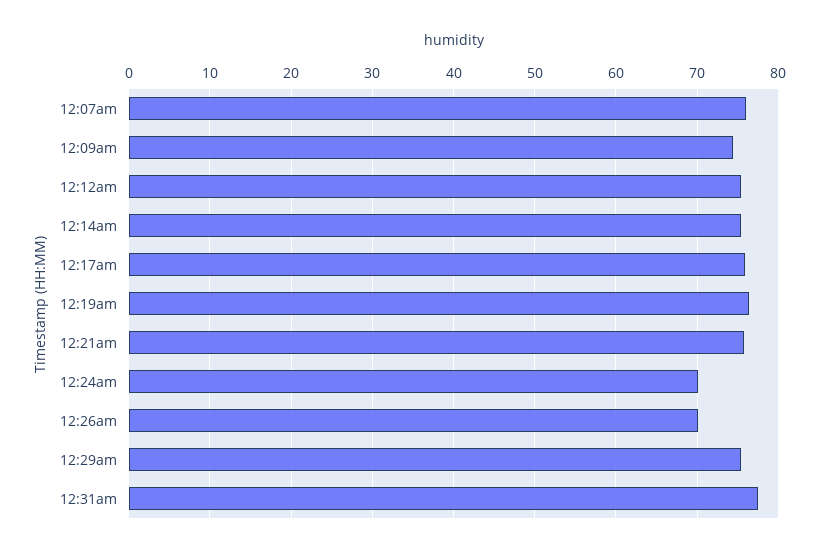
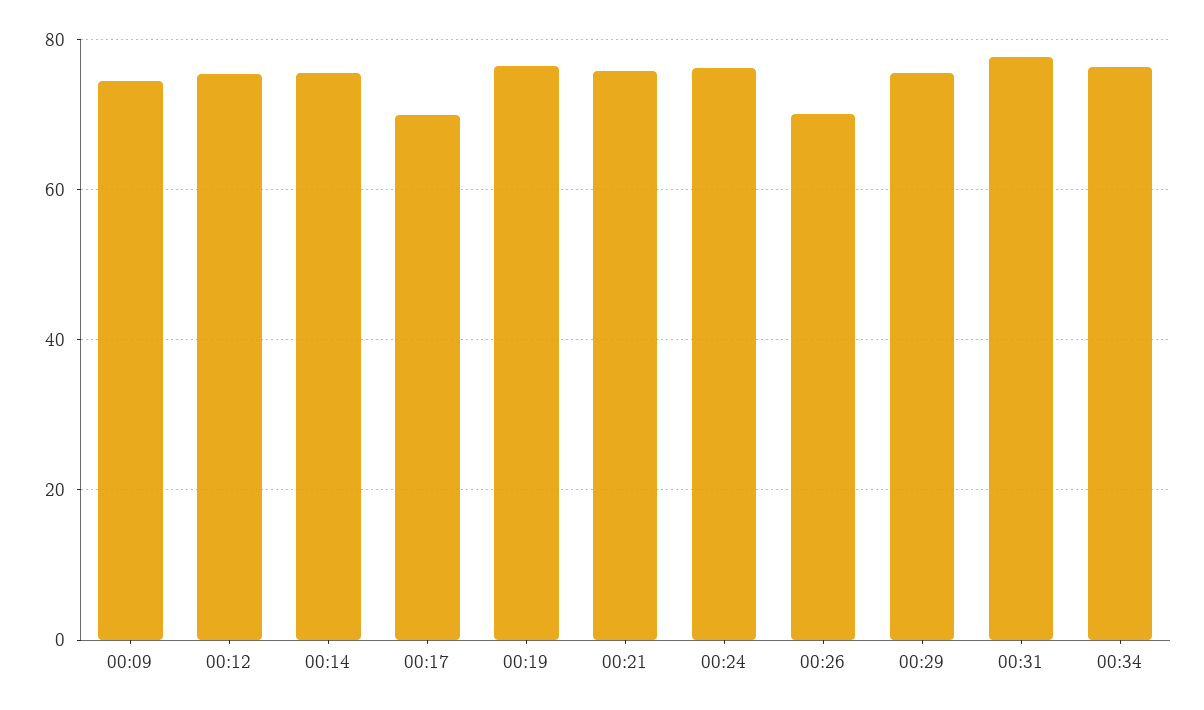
12:07am: 76 -> none
12:17am: 76 -> 70
12:24am: 70 -> 76
00:34: none -> 76

